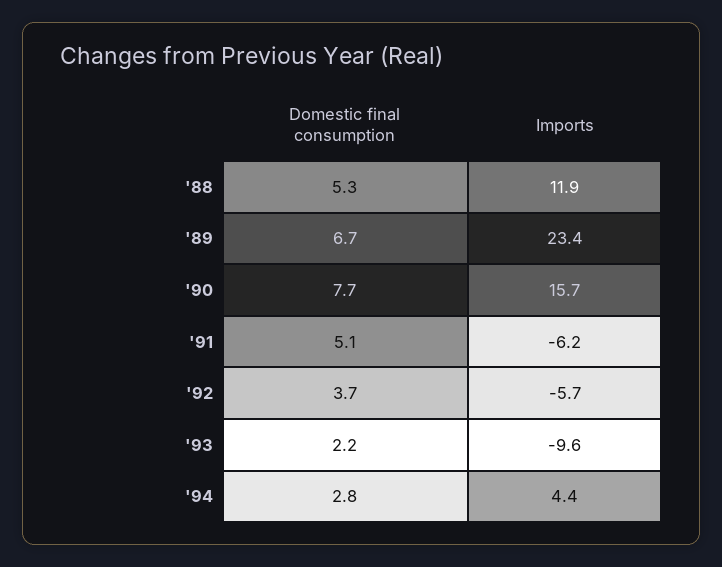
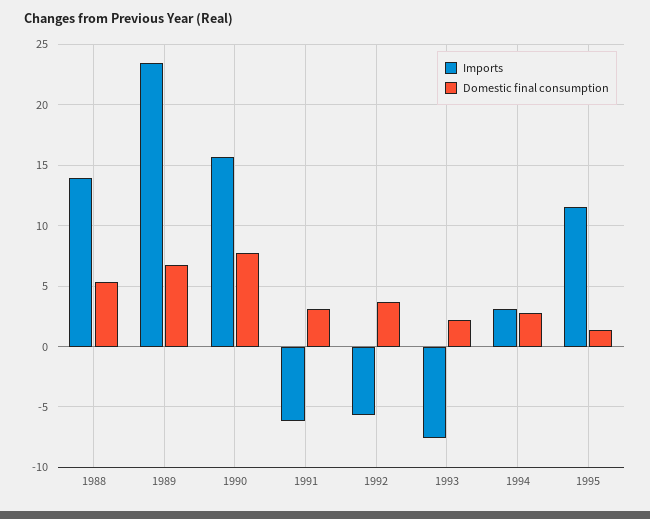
Imports, '88: 11.9 -> 14
Domestic final consumption, '91: 5.1 -> 3
Imports, '93: -9.6 -> -7.5
Imports, '94: 4.4 -> 3
Imports, 1995: none -> 11.5
Domestic final consumption, 1995: none -> 1.5

